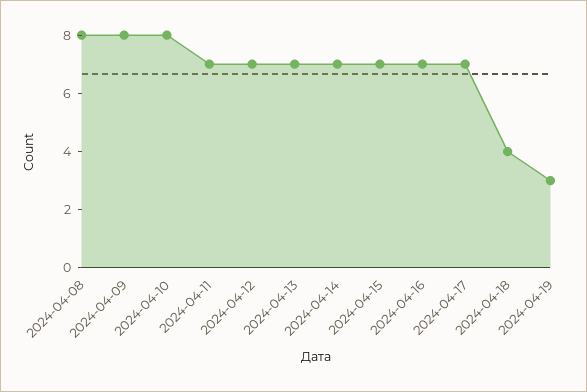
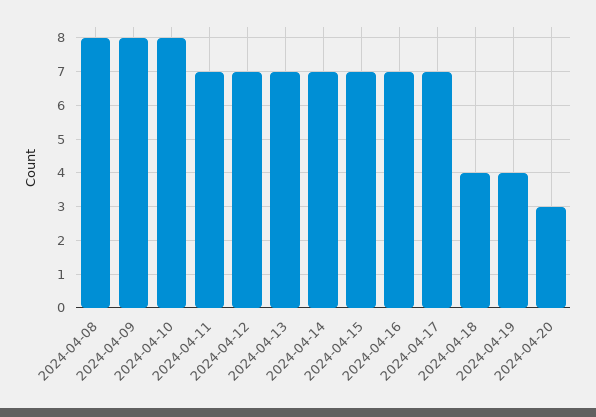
2024-04-19: 3 -> 4
2024-04-20: none -> 3

